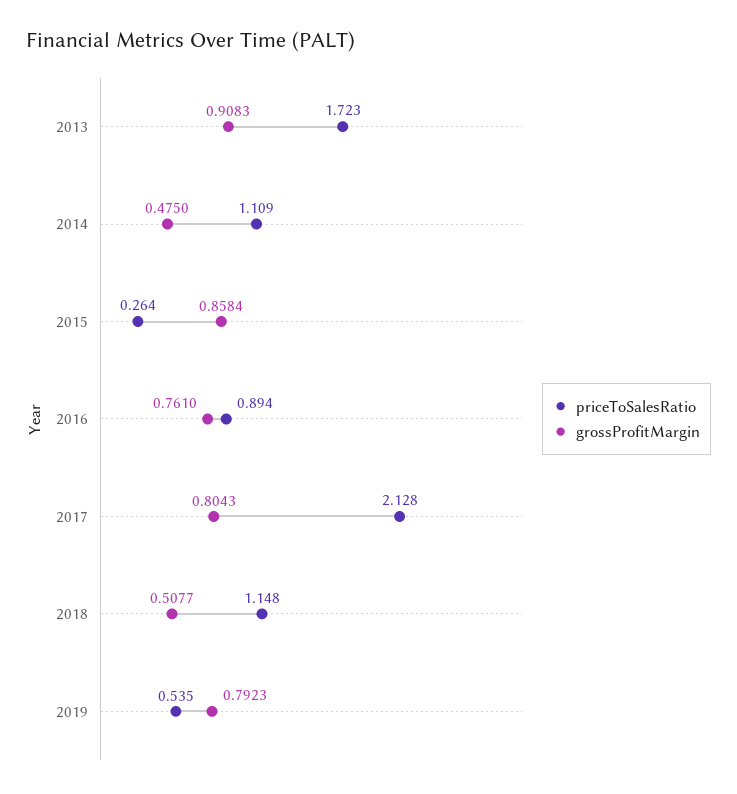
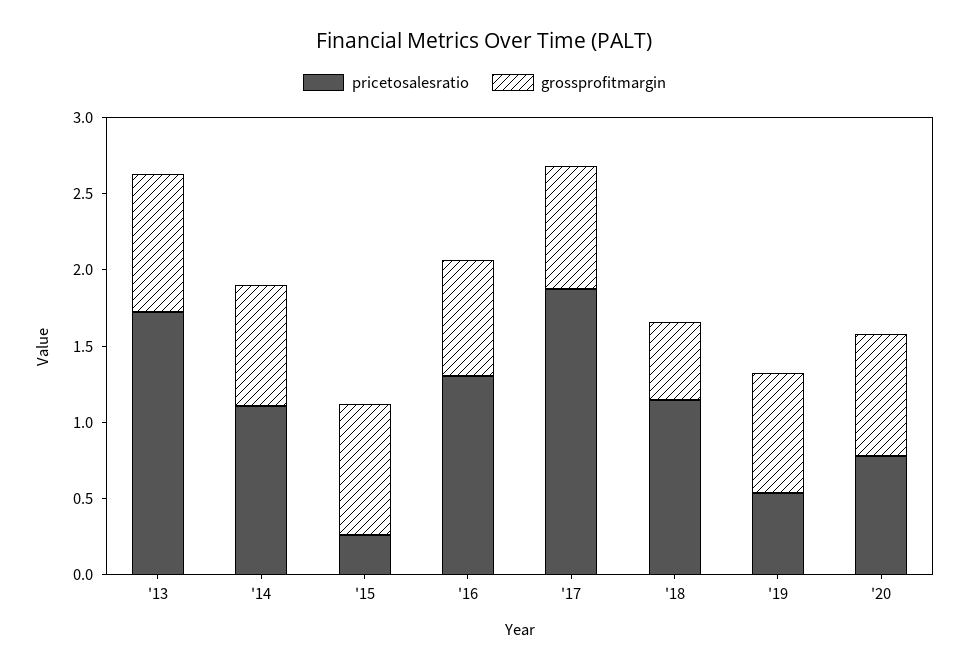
grossProfitMargin, 2014: 0.475 -> 0.8
priceToSalesRatio, 2016: 0.894 -> 1.3
priceToSalesRatio, 2017: 2.128 -> 1.9
priceToSalesRatio, '20: none -> 0.8
grossProfitMargin, '20: none -> 0.8

